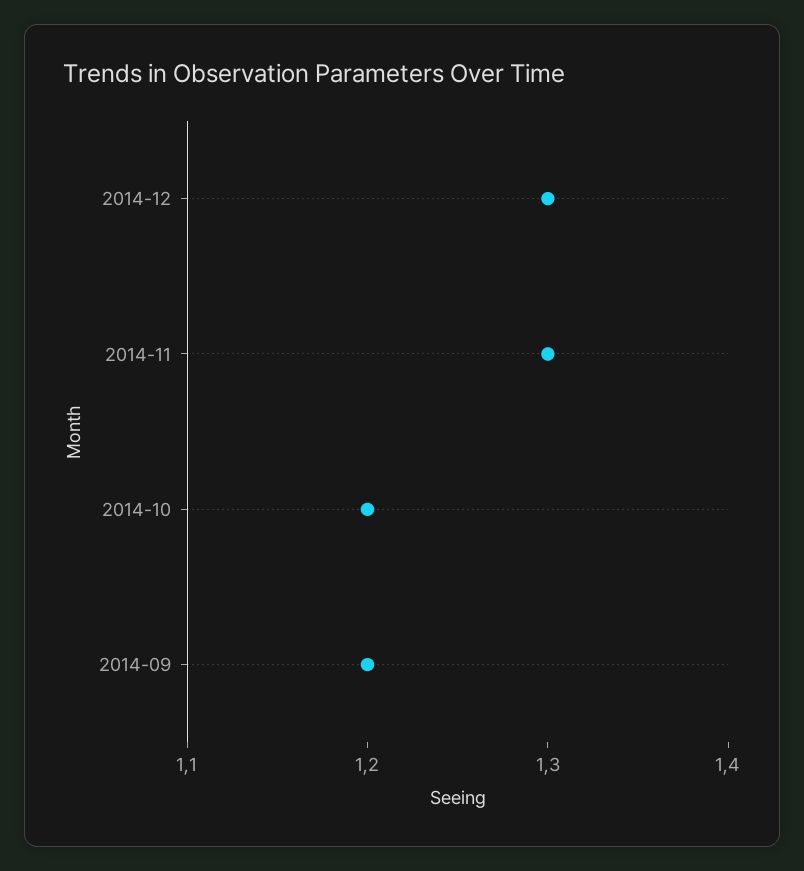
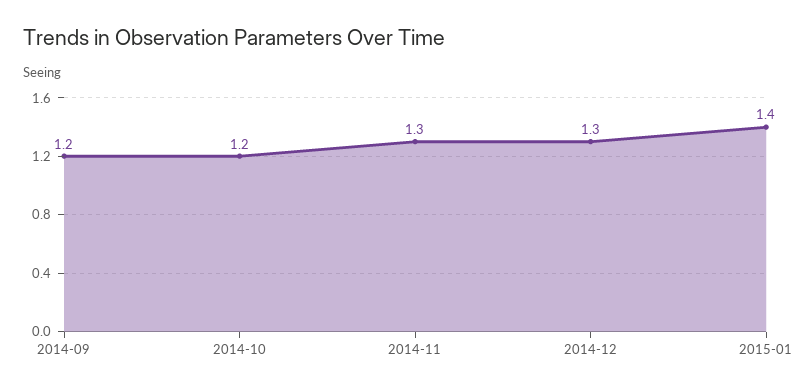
2015-01: none -> 1.4

